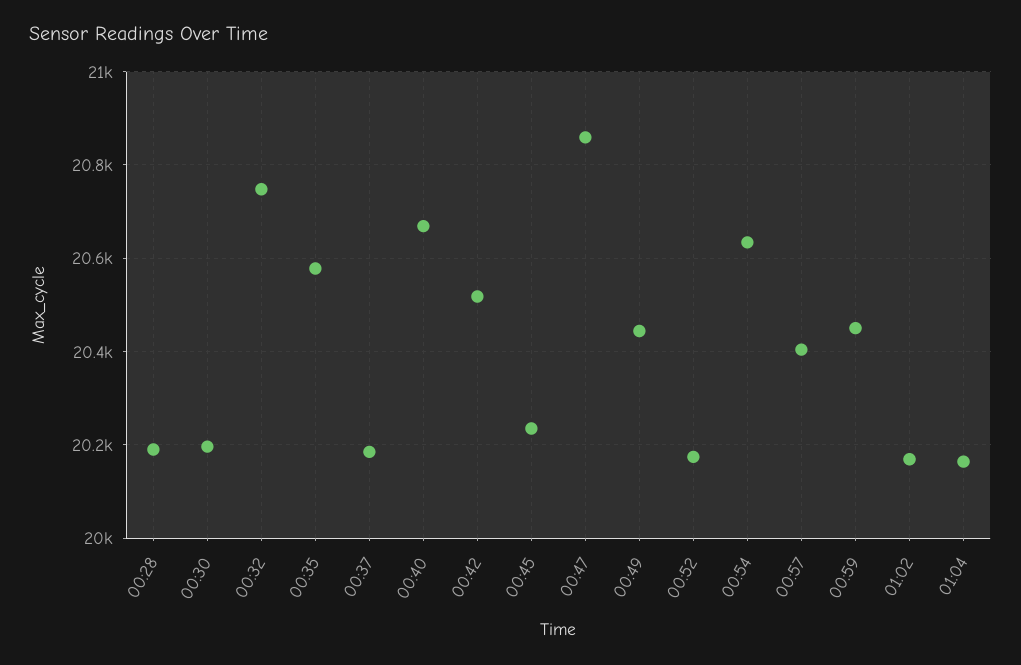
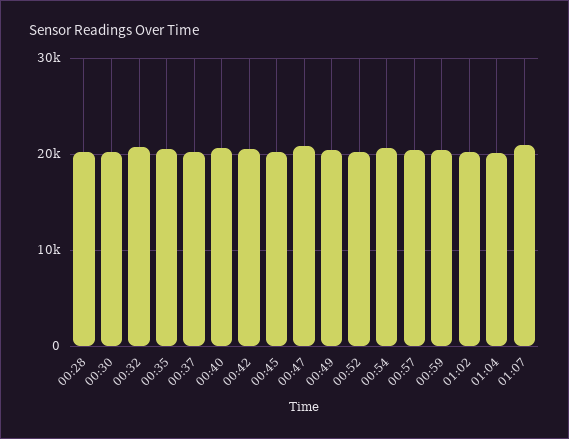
01:07: none -> 21000

